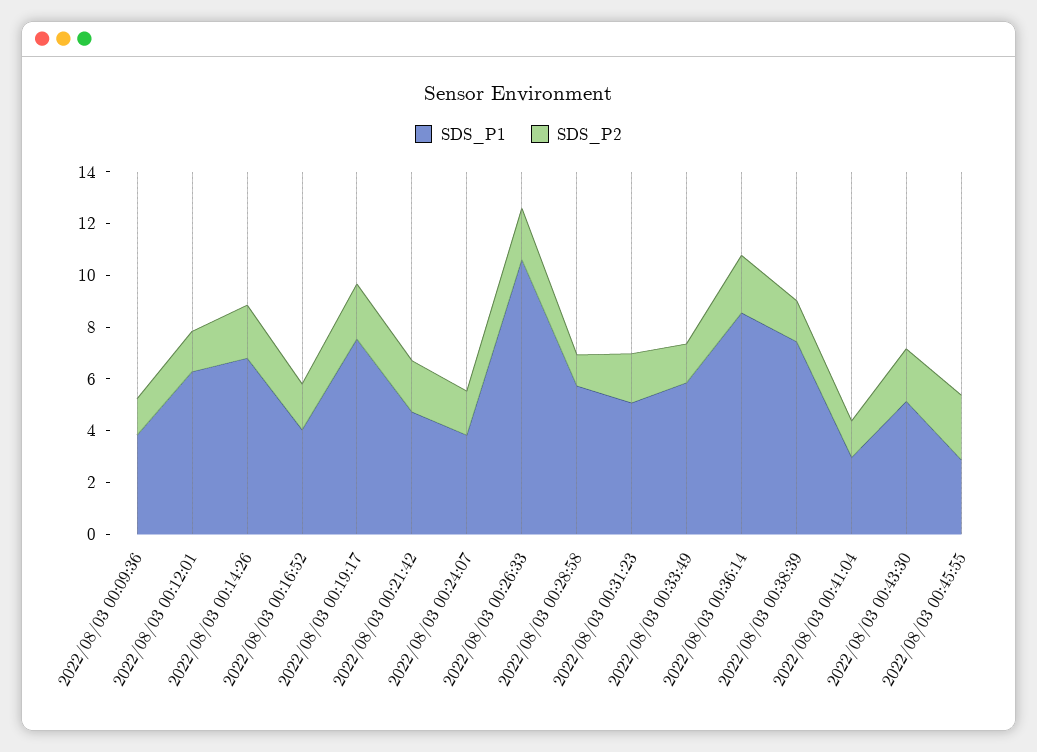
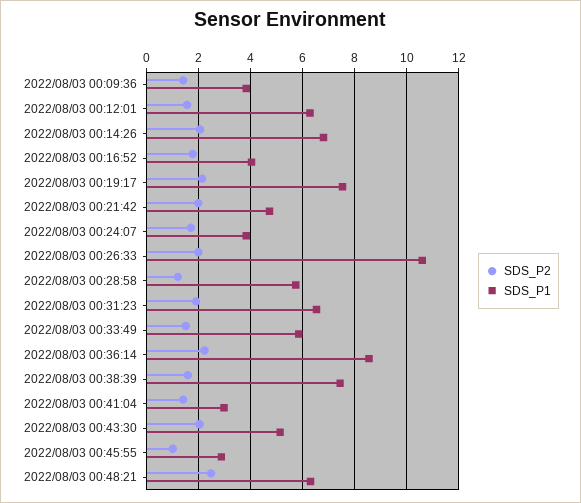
SDS_P1, 2022/08/03 00:31:23: 5 -> 6.5
SDS_P2, 2022/08/03 00:45:55: 2.5 -> 1
SDS_P2, 2022/08/03 00:48:21: none -> 2.5
SDS_P1, 2022/08/03 00:48:21: none -> 6.25

